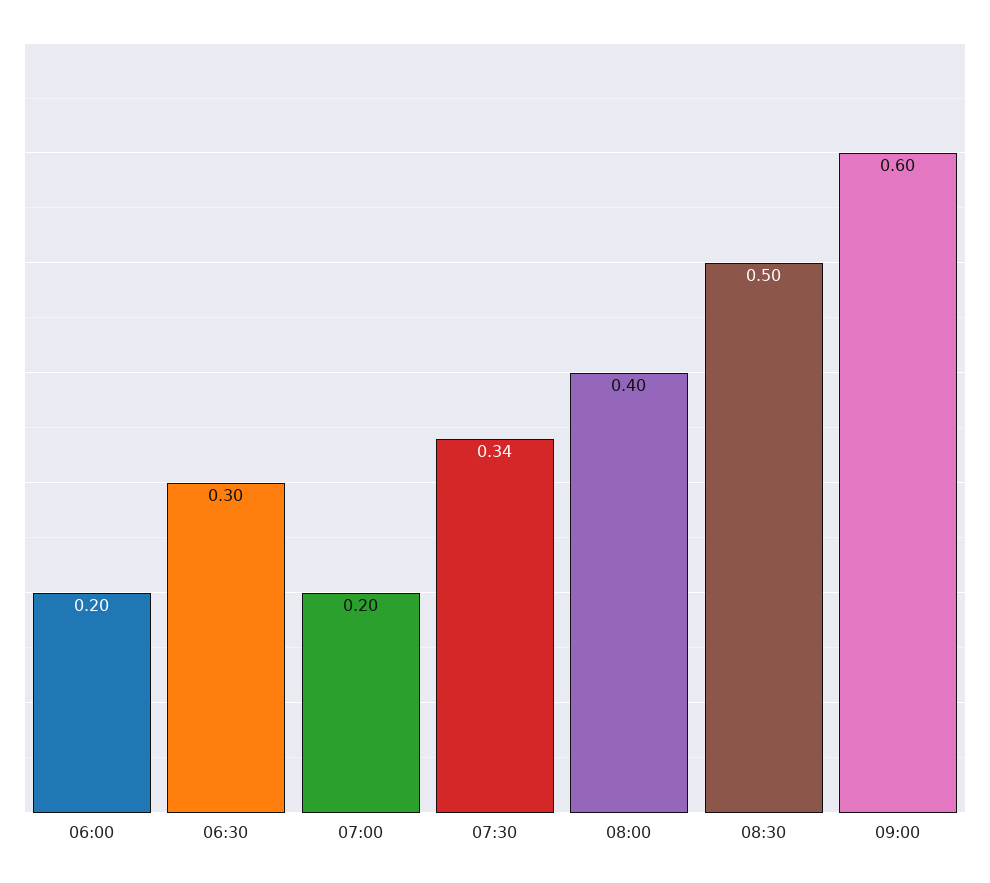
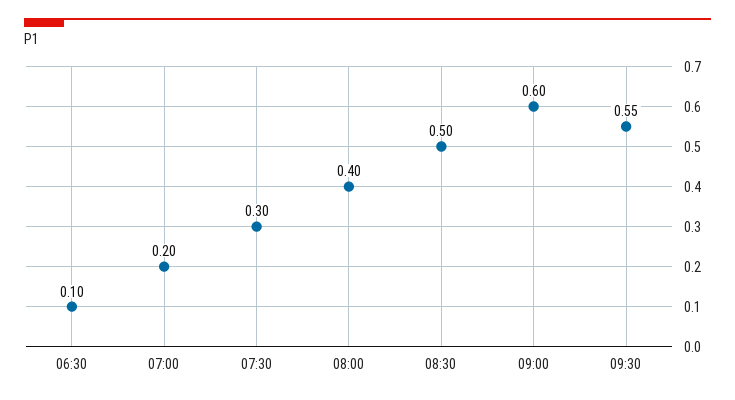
06:00: 0.2 -> none
06:30: 0.3 -> 0.1
07:30: 0.34 -> 0.3
09:30: none -> 0.55

